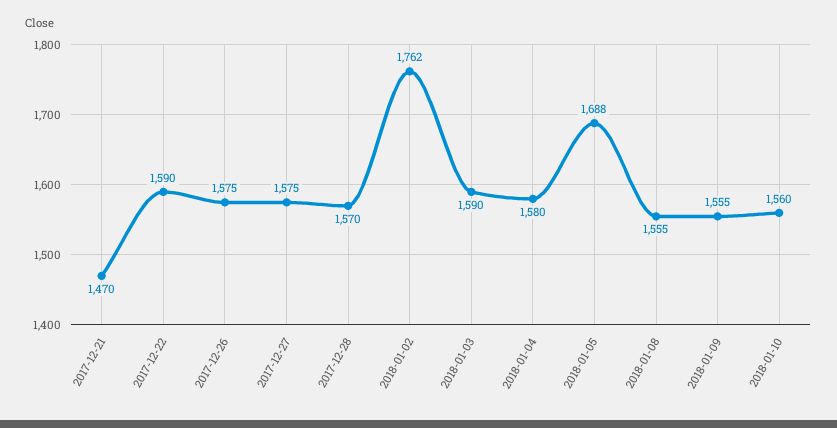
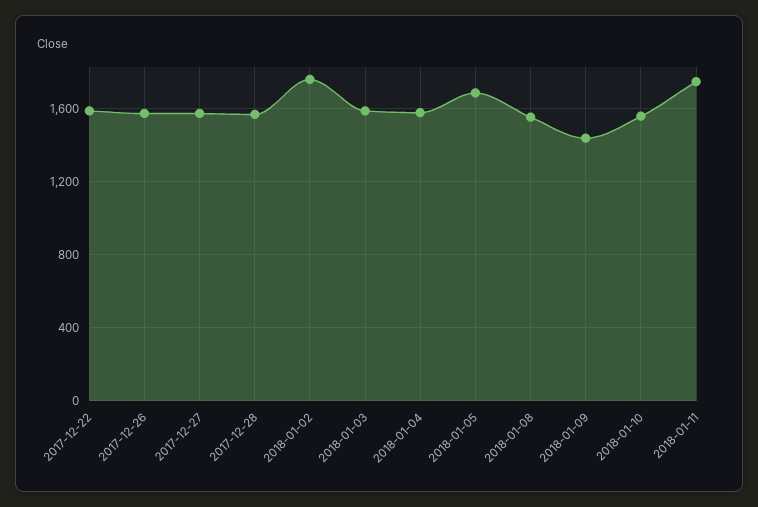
2017-12-21: 1470 -> none
2018-01-09: 1555 -> 1450
2018-01-11: none -> 1750

